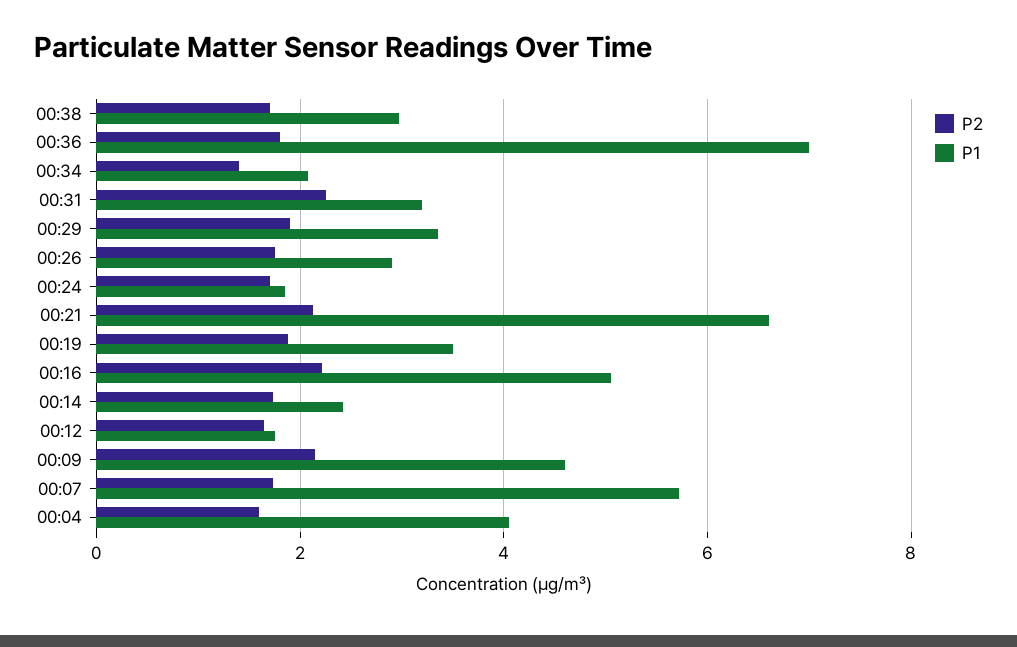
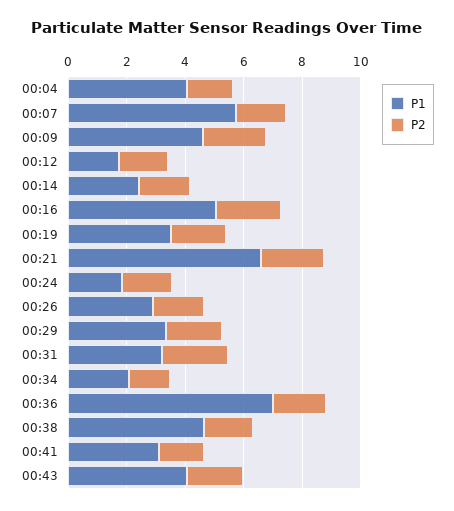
P1, 00:38: 3 -> 4.5
P1, 00:41: none -> 3
P2, 00:41: none -> 1.5
P1, 00:43: none -> 4
P2, 00:43: none -> 2

